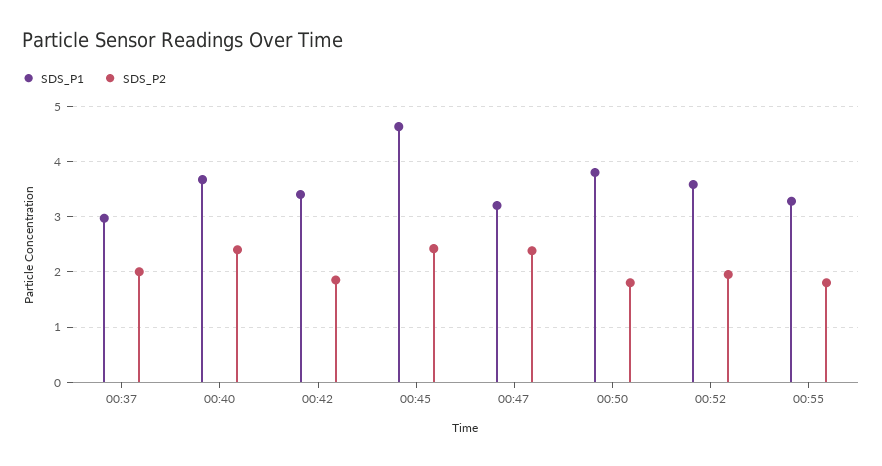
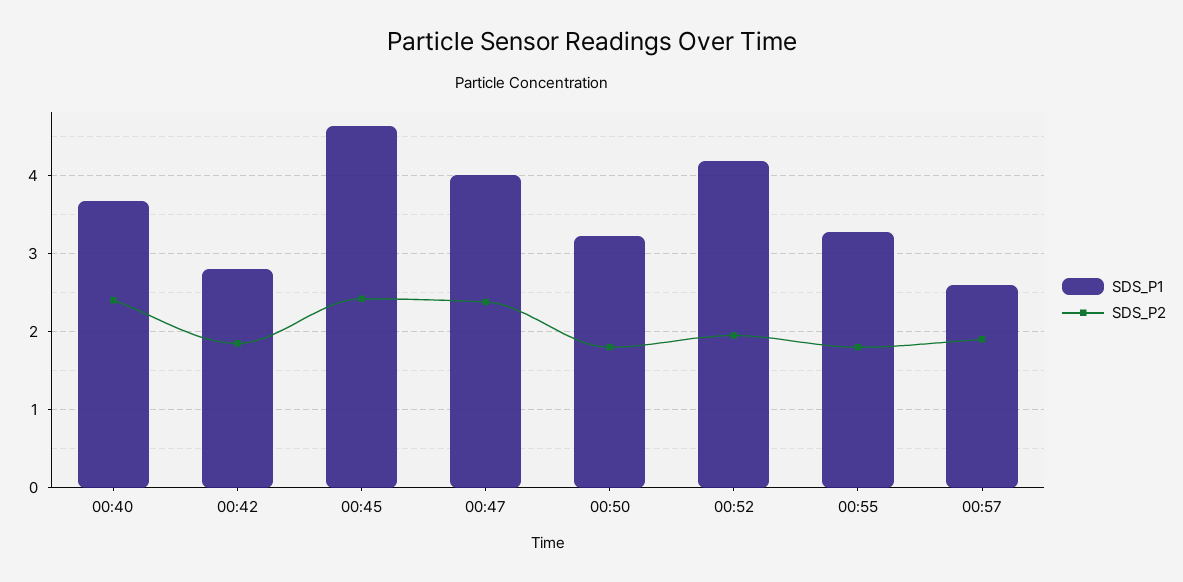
SDS_P1, 00:37: 3 -> none
SDS_P2, 00:37: 2 -> none
SDS_P1, 00:42: 3.4 -> 2.8
SDS_P1, 00:47: 3.2 -> 4
SDS_P1, 00:50: 3.8 -> 3.2
SDS_P1, 00:52: 3.6 -> 4.2
SDS_P1, 00:57: none -> 2.6
SDS_P2, 00:57: none -> 1.9

